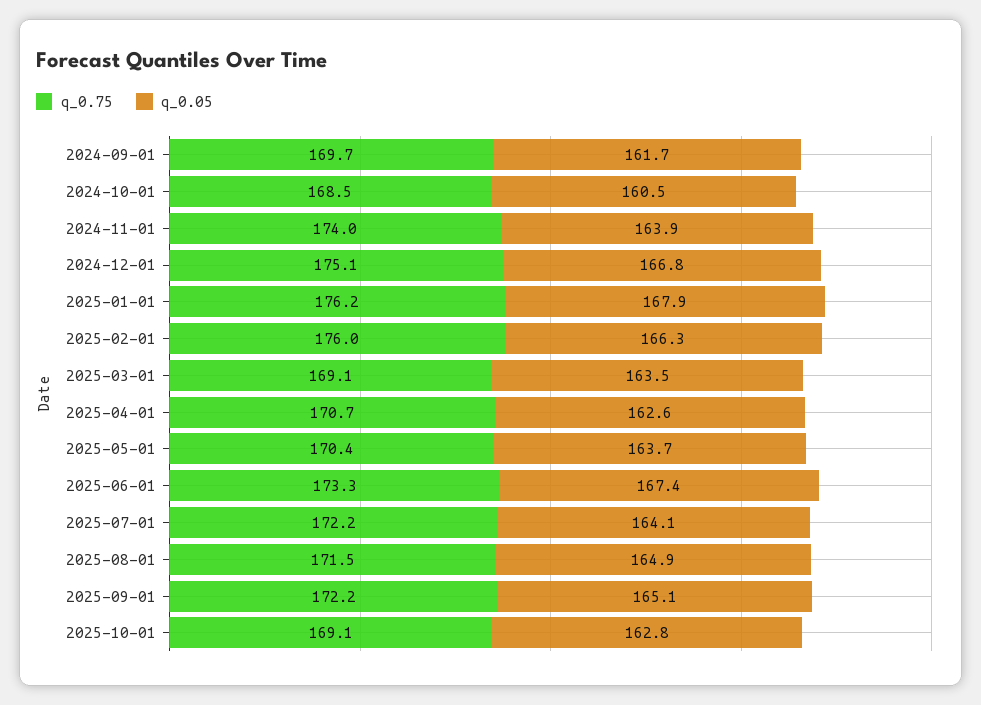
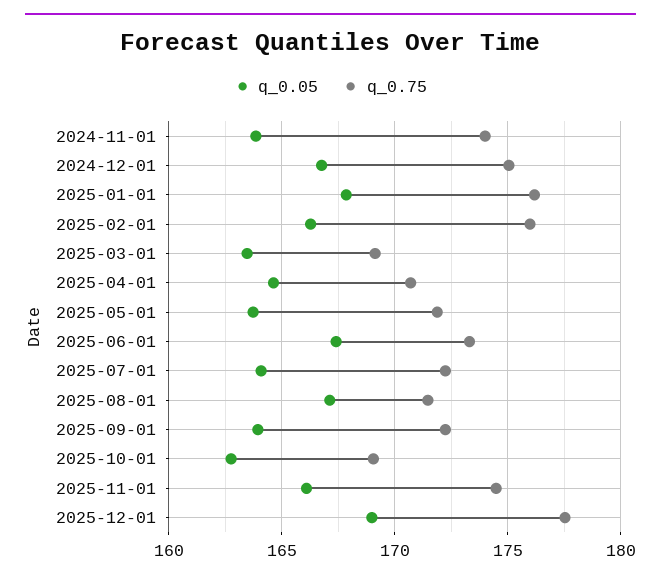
q_0.75, 2024-09-01: 169.7 -> none
q_0.05, 2024-09-01: 161.7 -> none
q_0.75, 2024-10-01: 168.5 -> none
q_0.05, 2024-10-01: 160.5 -> none
q_0.05, 2025-04-01: 162.6 -> 164.5
q_0.75, 2025-05-01: 170.4 -> 172
q_0.05, 2025-08-01: 164.9 -> 167
q_0.05, 2025-09-01: 165.1 -> 164
q_0.05, 2025-11-01: none -> 166
q_0.75, 2025-11-01: none -> 174.5
q_0.05, 2025-12-01: none -> 169
q_0.75, 2025-12-01: none -> 177.5

